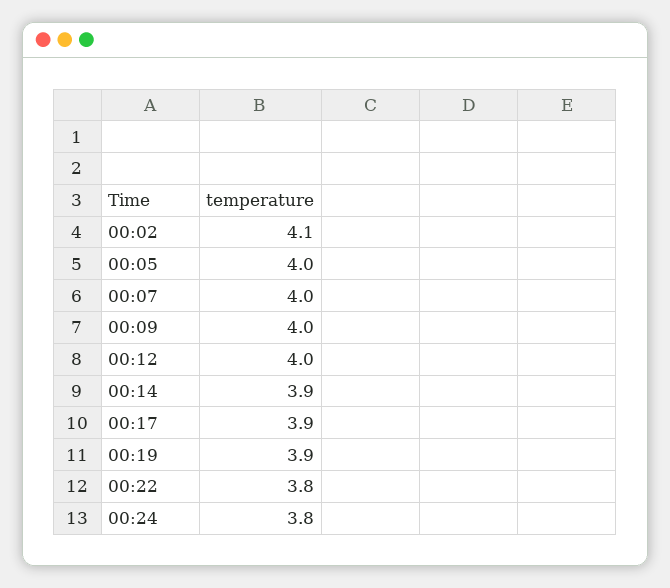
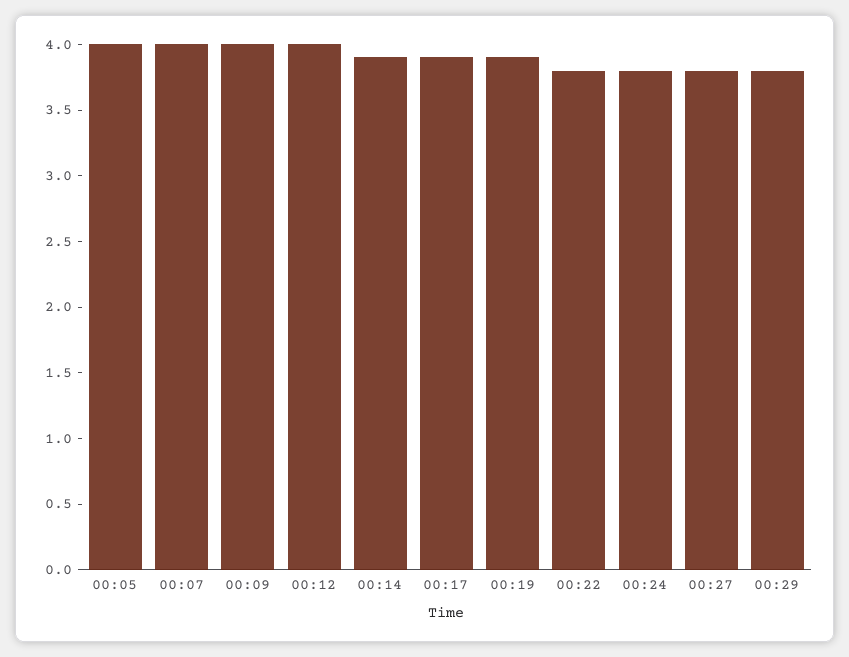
00:02: 4.1 -> none
00:27: none -> 3.8
00:29: none -> 3.8

